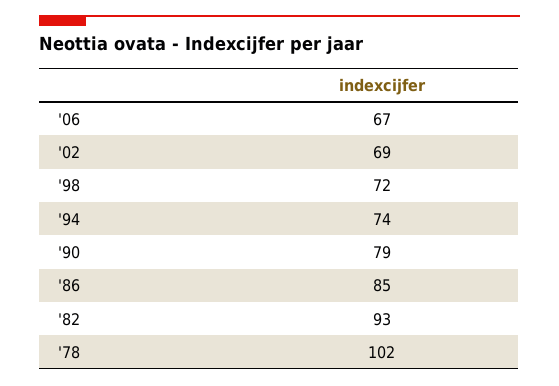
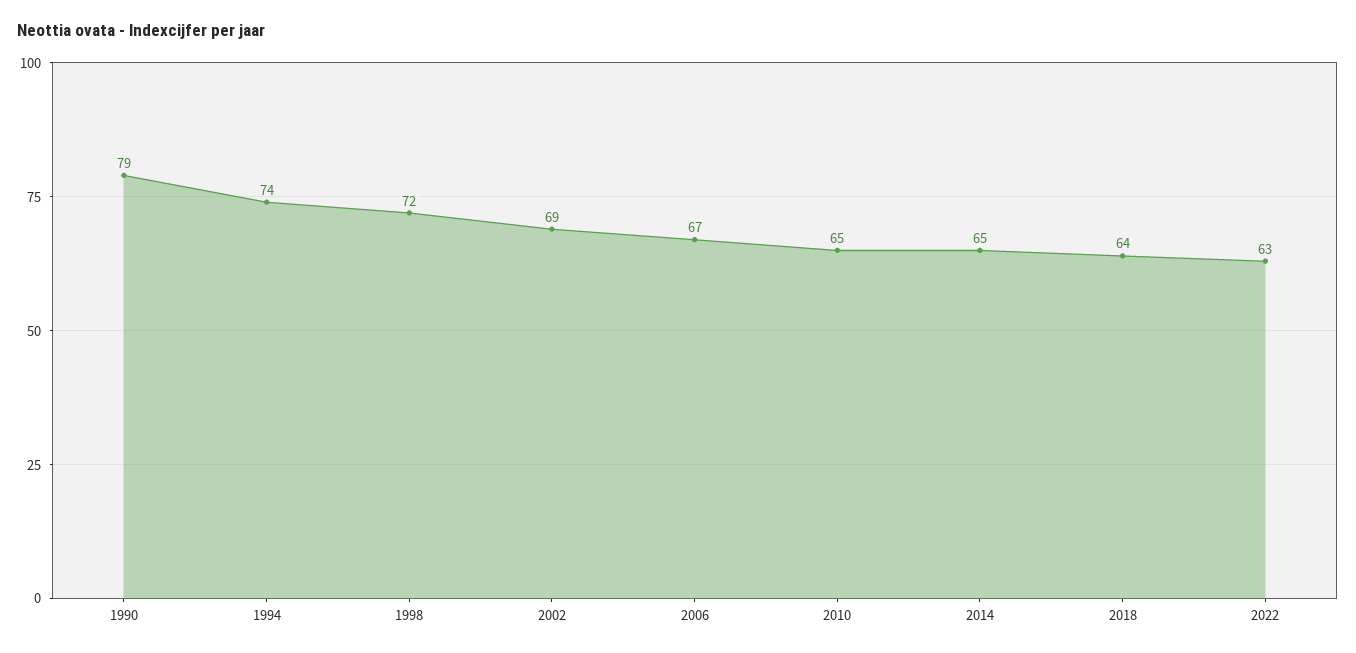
'86: 85 -> none
'82: 93 -> none
'78: 102 -> none
2010: none -> 65
2014: none -> 65
2018: none -> 64
2022: none -> 63

